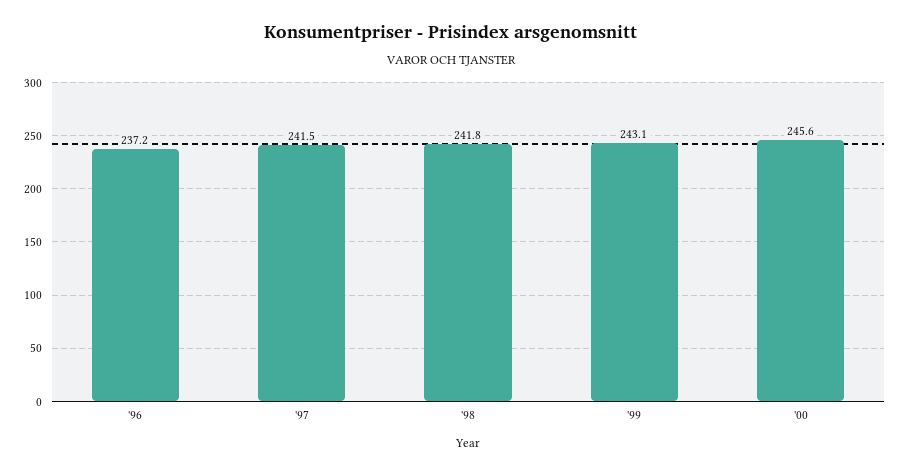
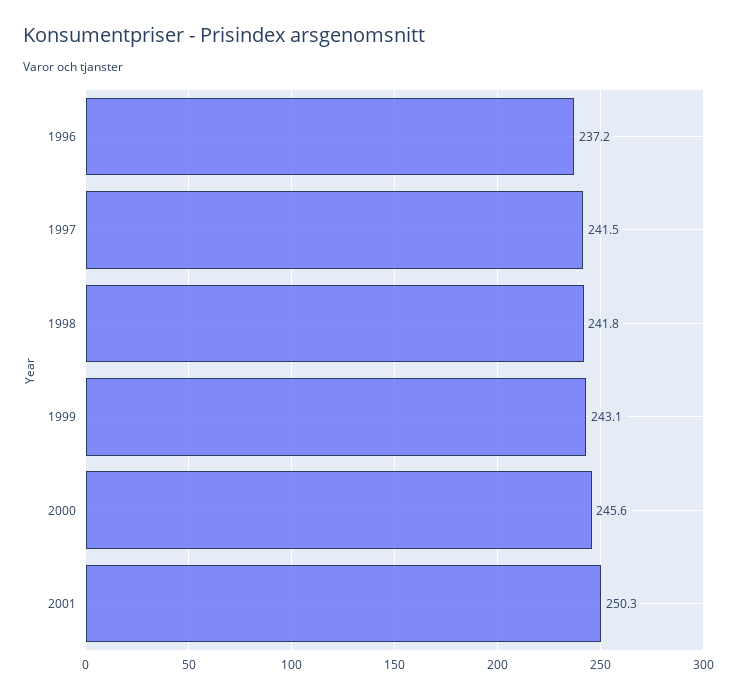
2001: none -> 250.3

